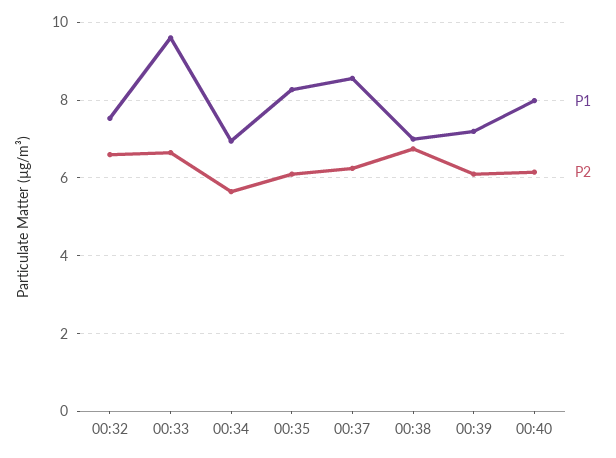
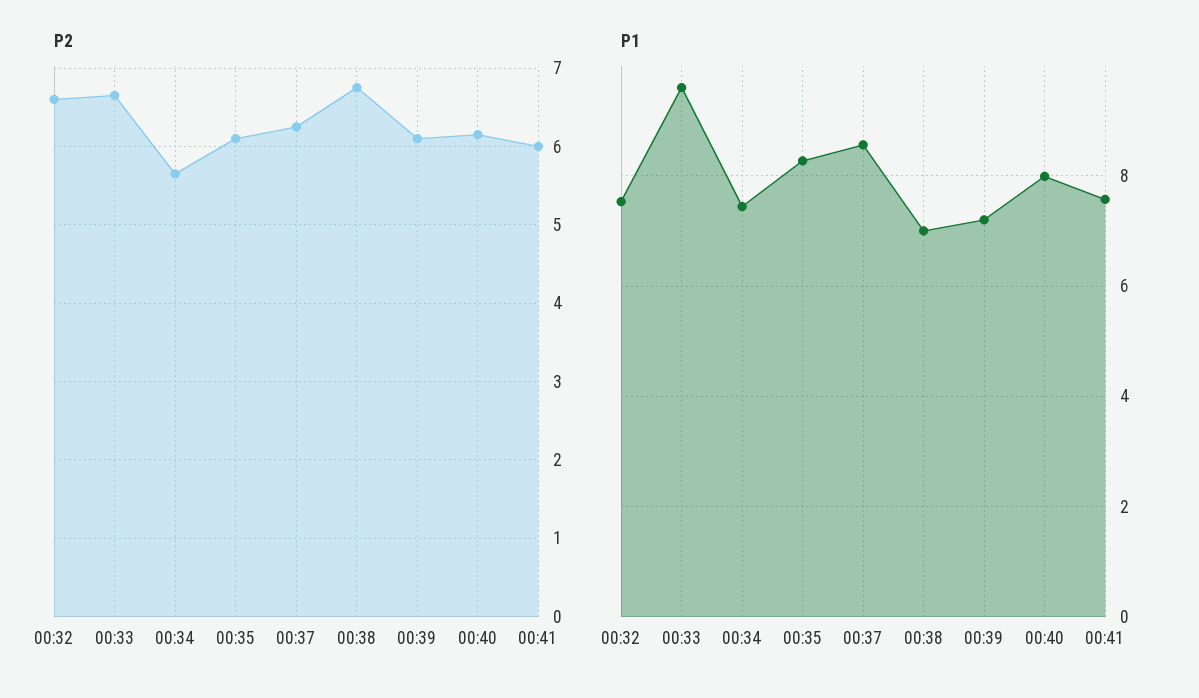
P1, 00:34: 7 -> 7.4
P2, 00:41: none -> 6
P1, 00:41: none -> 7.6

